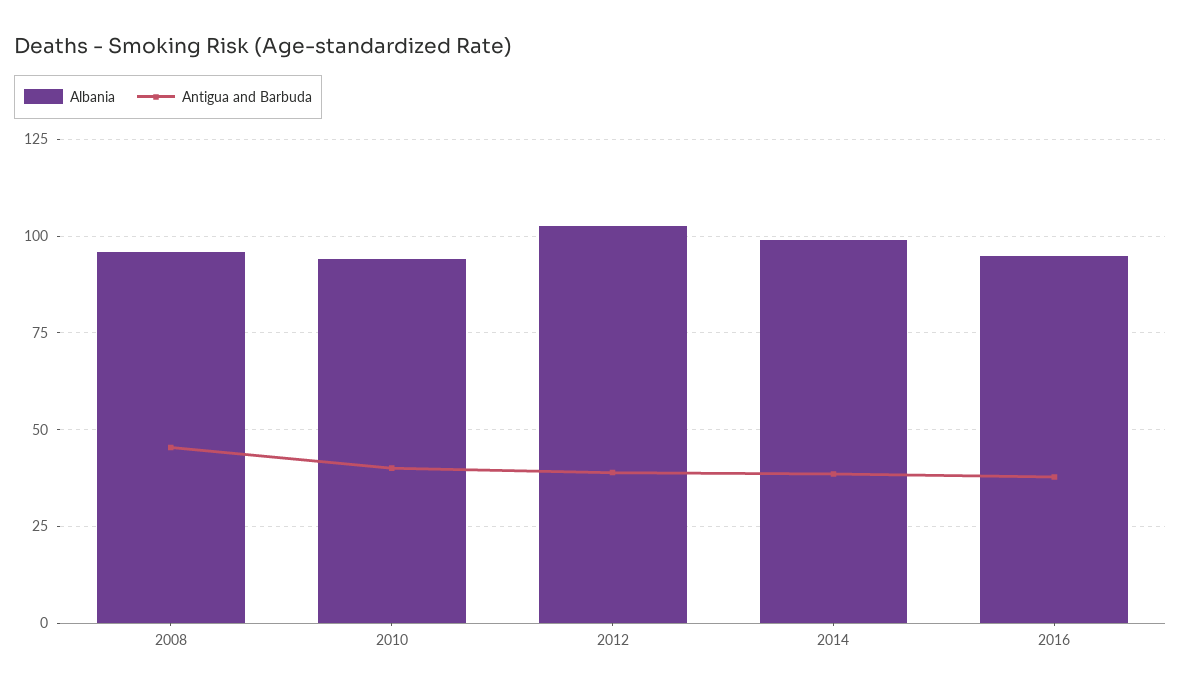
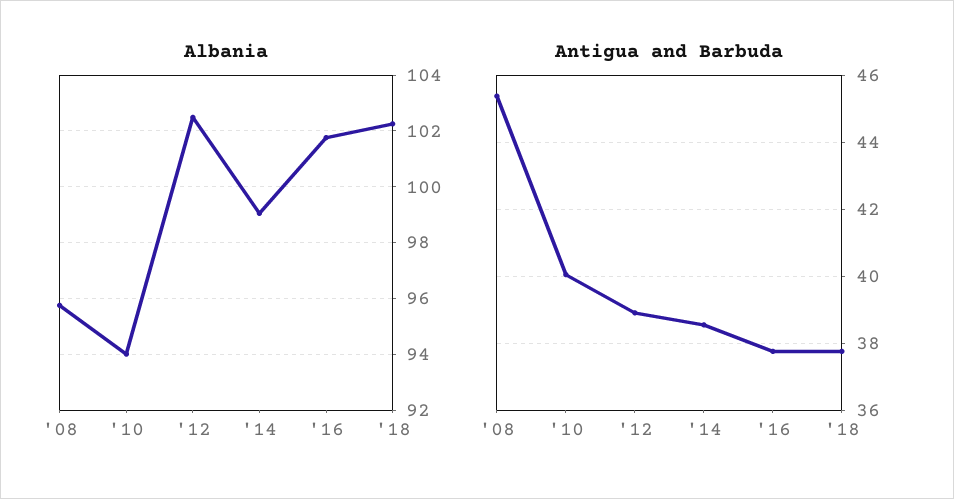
Albania, 2016: 95 -> 101.75
Albania, '18: none -> 102.25
Antigua and Barbuda, '18: none -> 37.8

